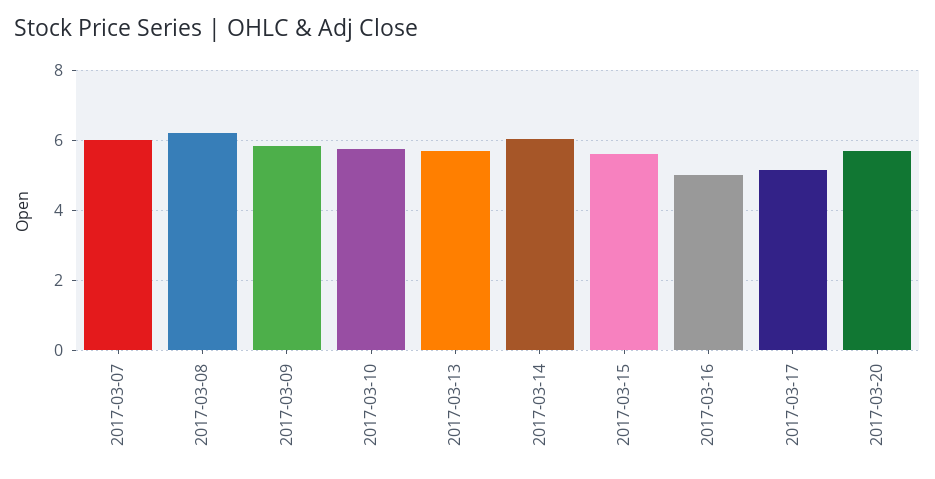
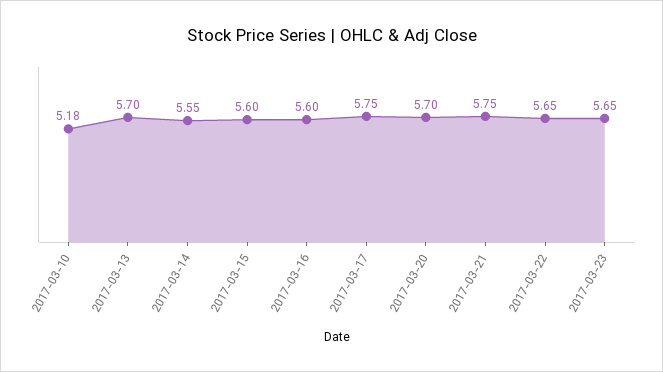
2017-03-07: 6 -> none
2017-03-08: 6.2 -> none
2017-03-09: 5.8 -> none
2017-03-10: 5.8 -> 5.18
2017-03-14: 6 -> 5.55
2017-03-16: 5 -> 5.6
2017-03-17: 5.2 -> 5.75
2017-03-21: none -> 5.75
2017-03-22: none -> 5.65
2017-03-23: none -> 5.65

